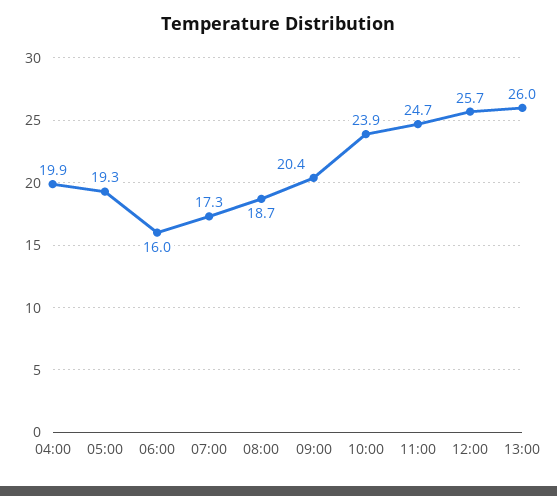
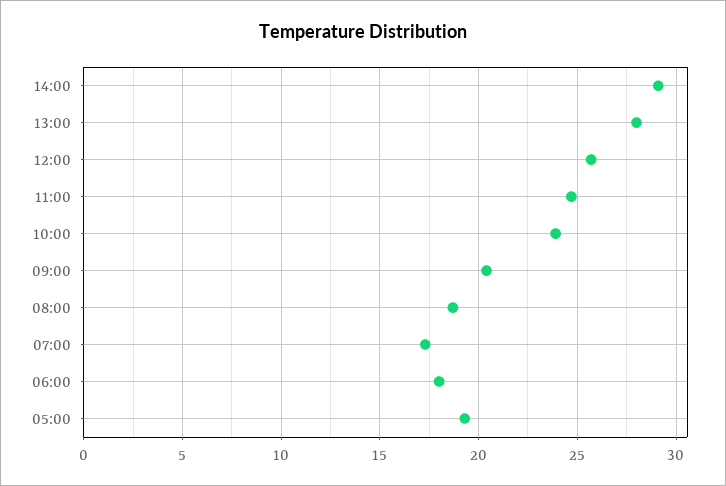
04:00: 19.9 -> none
06:00: 16 -> 18
13:00: 26 -> 28
14:00: none -> 29

